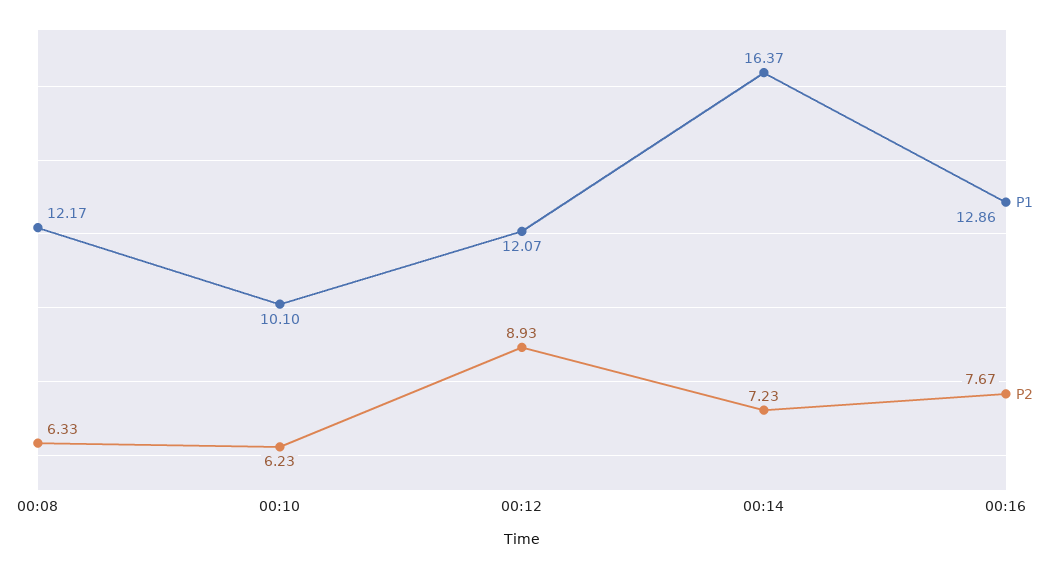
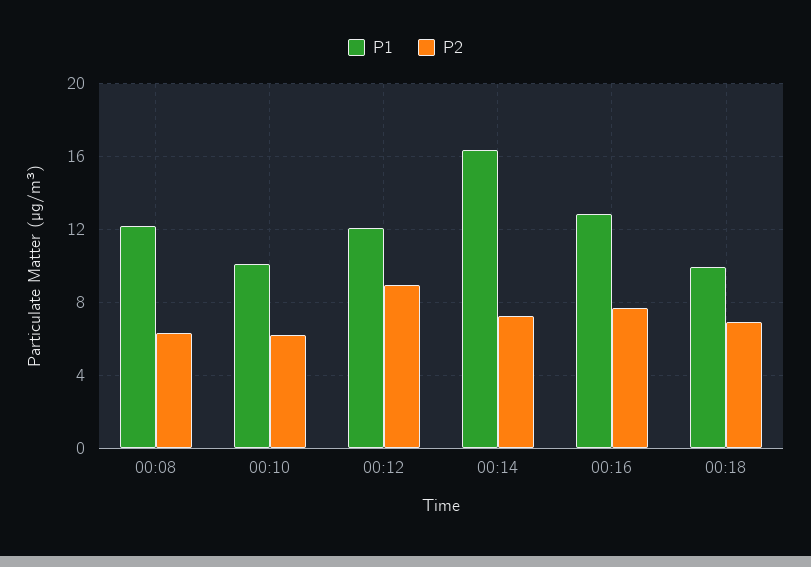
P1, 00:18: none -> 10
P2, 00:18: none -> 7

